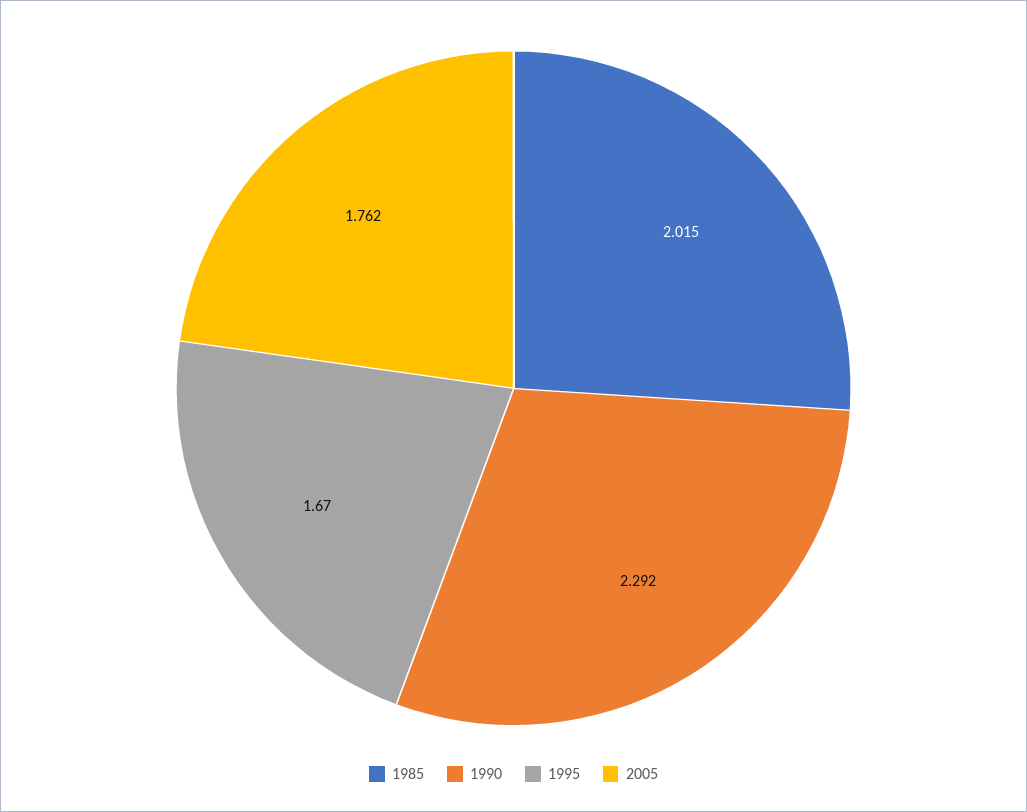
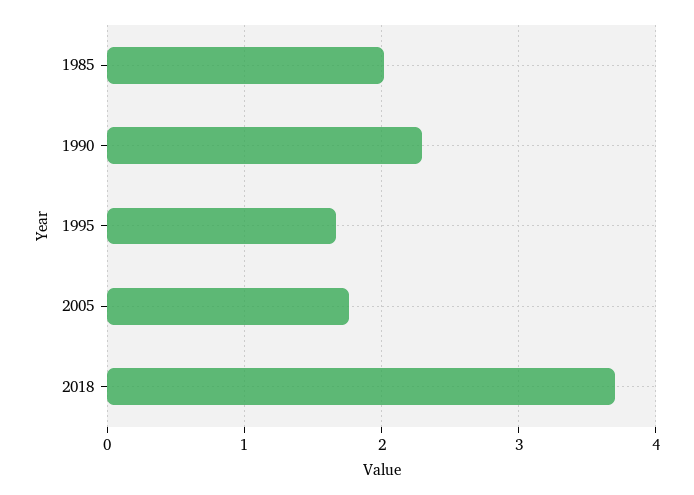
2018: none -> 3.7

